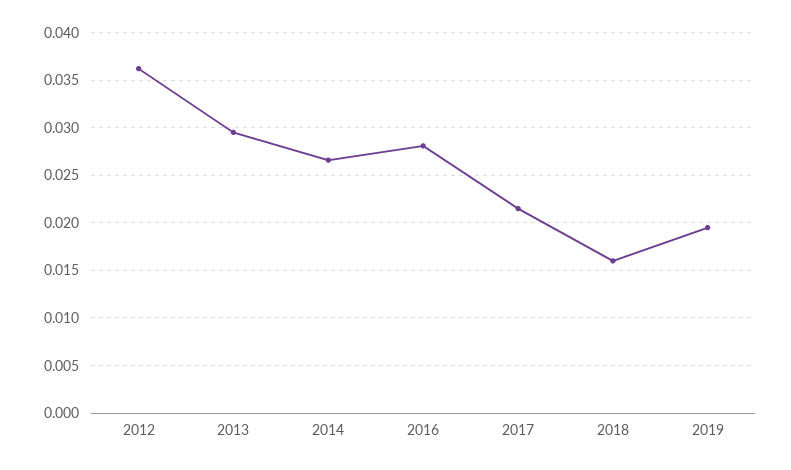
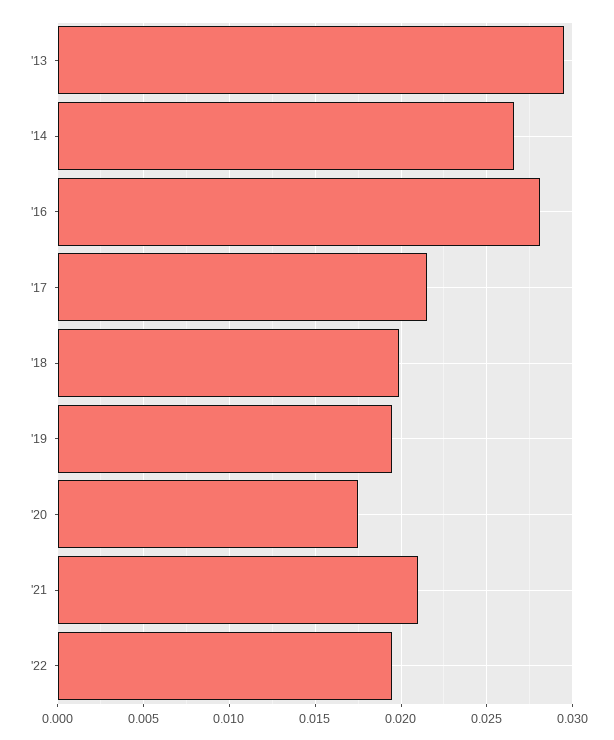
2012: 0.036 -> none
2018: 0.016 -> 0.02
'20: none -> 0.0175
'21: none -> 0.021
'22: none -> 0.0195

